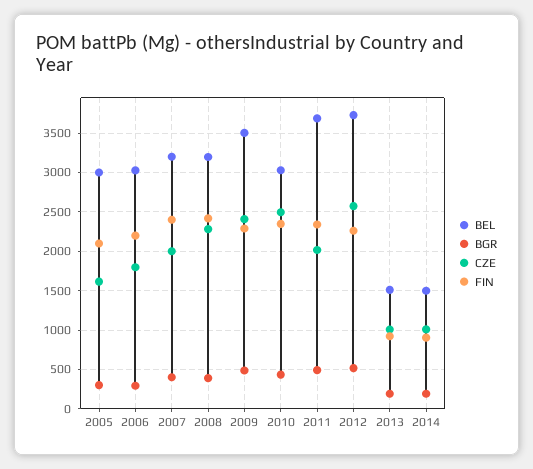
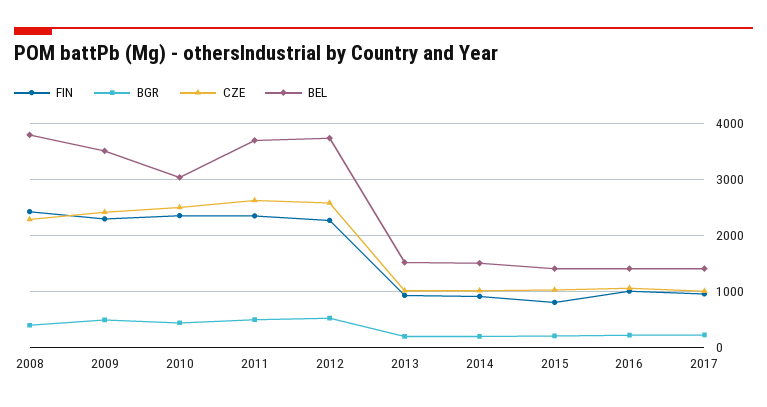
BEL, 2005: 3000 -> none
BGR, 2005: 300 -> none
CZE, 2005: 1600 -> none
FIN, 2005: 2100 -> none
BEL, 2006: 3000 -> none
BGR, 2006: 300 -> none
CZE, 2006: 1800 -> none
FIN, 2006: 2200 -> none
BEL, 2007: 3200 -> none
BGR, 2007: 400 -> none
CZE, 2007: 2000 -> none
FIN, 2007: 2400 -> none
BEL, 2008: 3200 -> 3800
CZE, 2011: 2000 -> 2600
FIN, 2015: none -> 800
BGR, 2015: none -> 200
CZE, 2015: none -> 1000
BEL, 2015: none -> 1400
FIN, 2016: none -> 1000
BGR, 2016: none -> 200
CZE, 2016: none -> 1000
BEL, 2016: none -> 1400
FIN, 2017: none -> 1000
BGR, 2017: none -> 200
CZE, 2017: none -> 1000
BEL, 2017: none -> 1400

